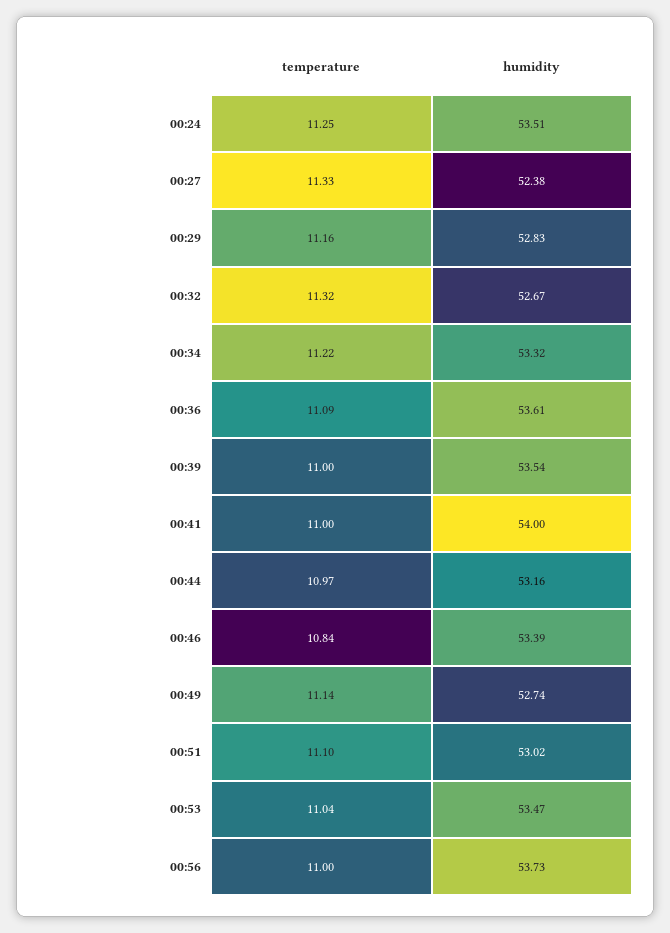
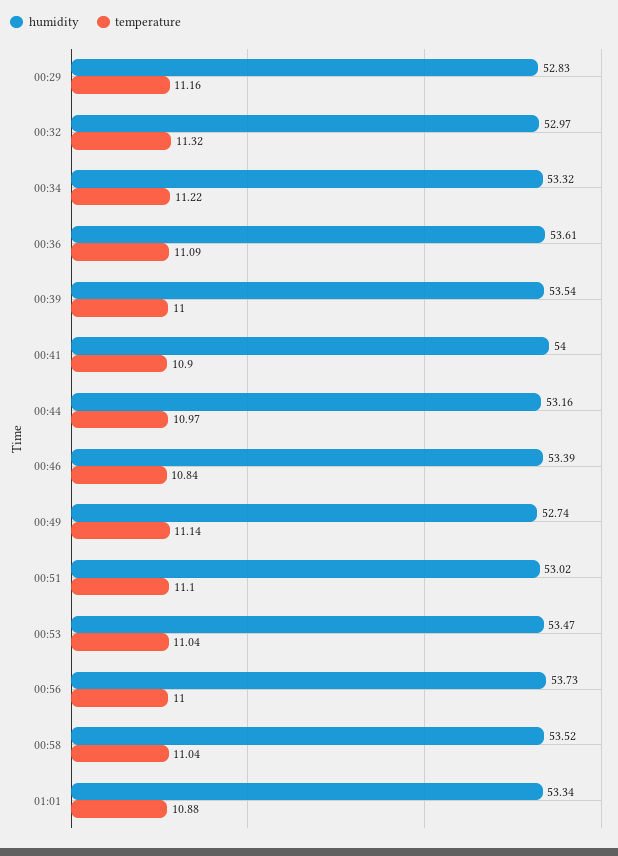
temperature, 00:24: 11.25 -> none
humidity, 00:24: 53.51 -> none
temperature, 00:27: 11.33 -> none
humidity, 00:27: 52.38 -> none
humidity, 00:32: 52.67 -> 52.97
temperature, 00:41: 11 -> 10.9
humidity, 00:58: none -> 53.52
temperature, 00:58: none -> 11.04
humidity, 01:01: none -> 53.34
temperature, 01:01: none -> 10.88

